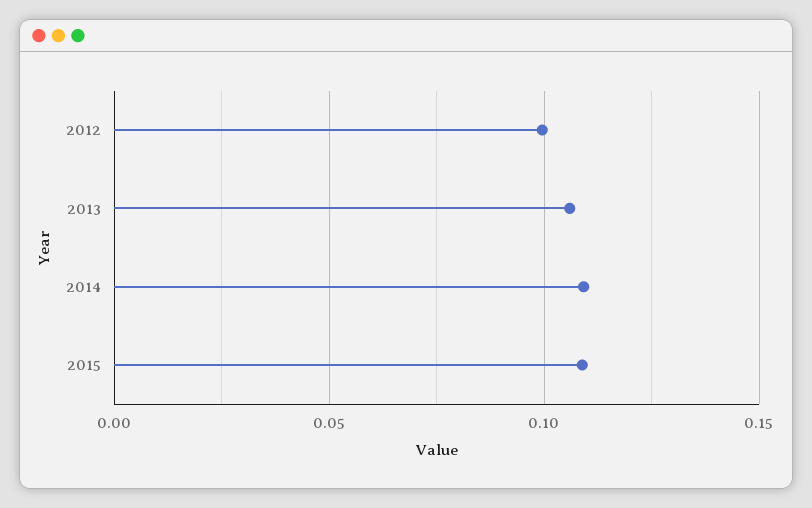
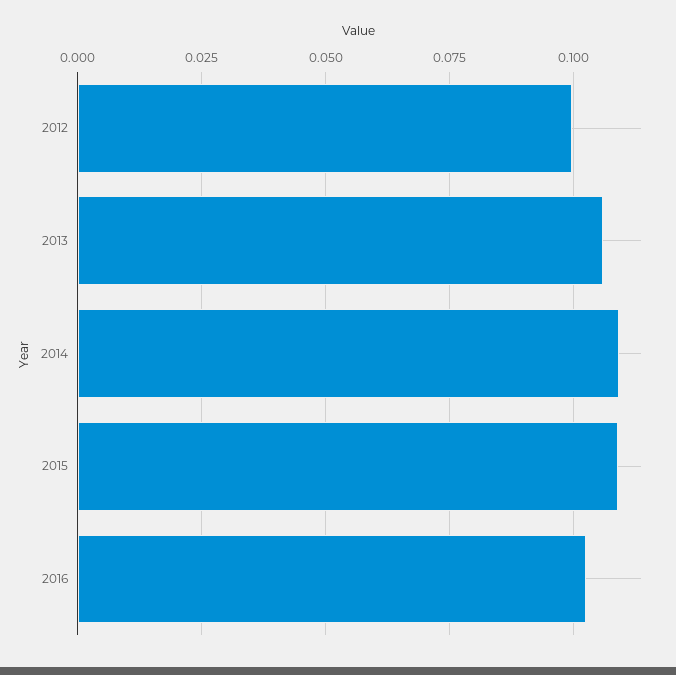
2016: none -> 0.1025

